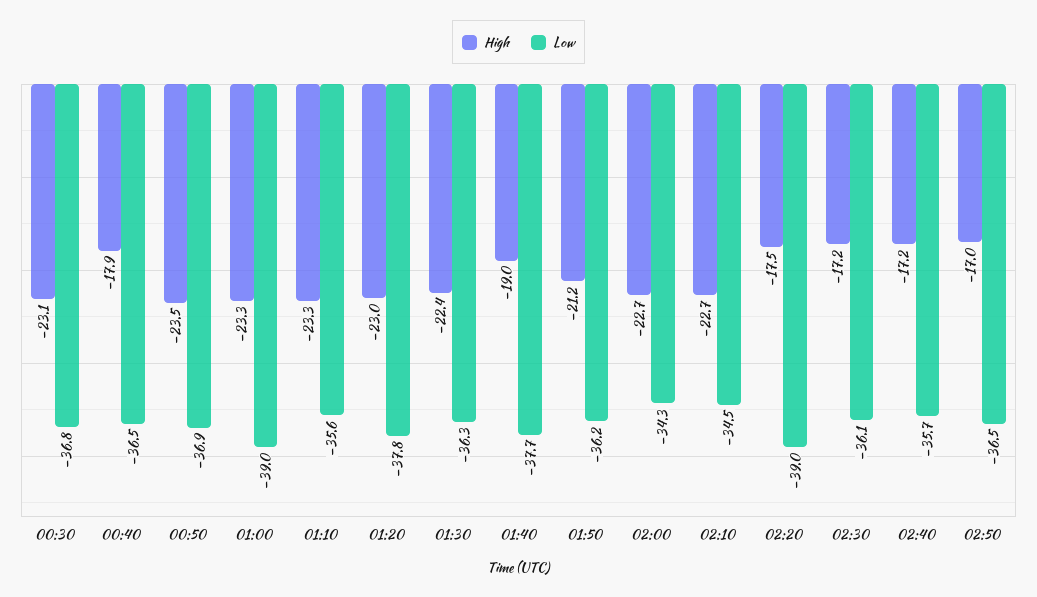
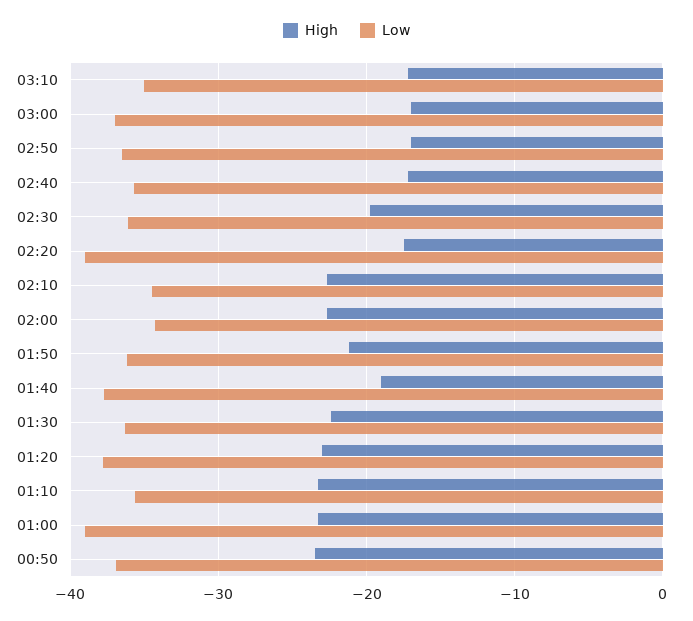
High, 00:30: -23.1 -> none
Low, 00:30: -36.8 -> none
High, 00:40: -17.9 -> none
Low, 00:40: -36.5 -> none
High, 02:30: -17.2 -> -20
High, 03:10: none -> -17
Low, 03:10: none -> -35
High, 03:00: none -> -17
Low, 03:00: none -> -37

